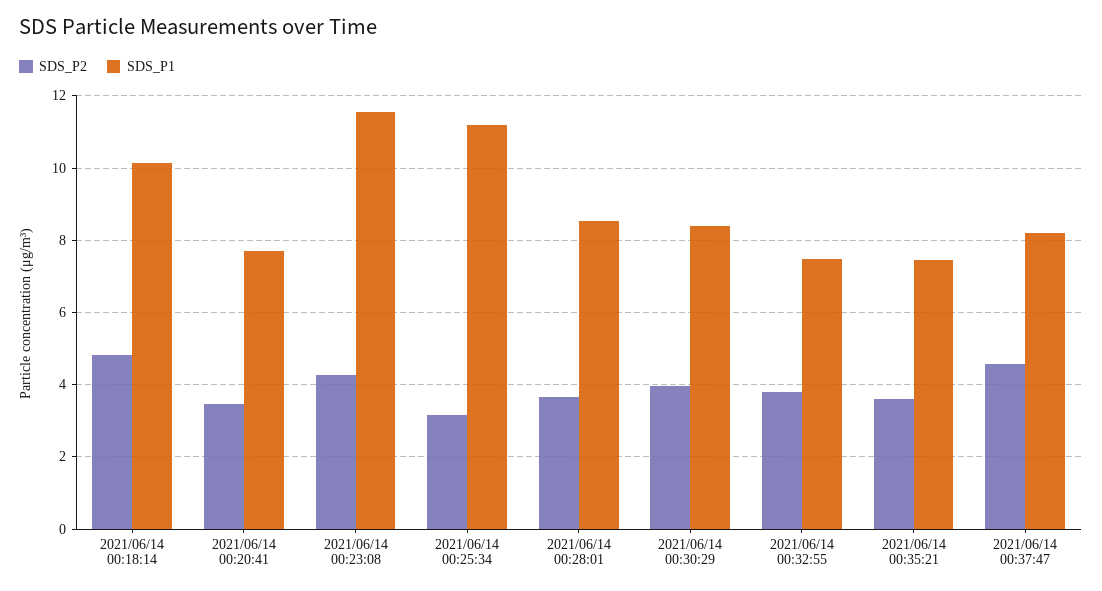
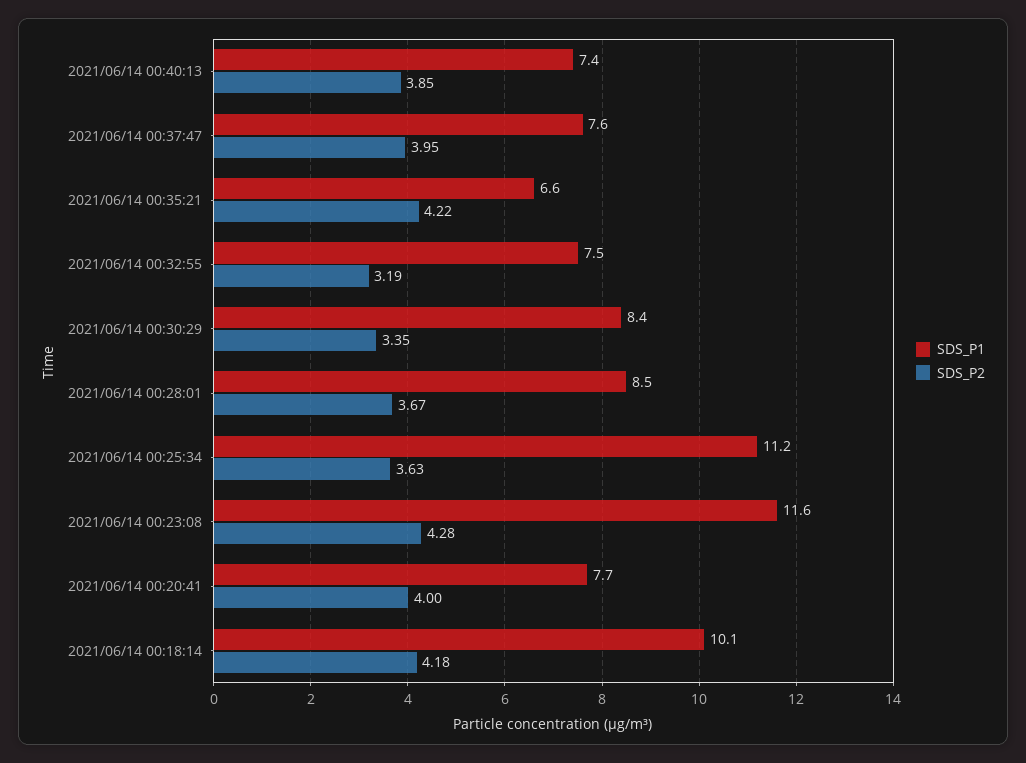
SDS_P2, 2021/06/14 00:18:14: 4.8 -> 4.18
SDS_P2, 2021/06/14 00:20:41: 3.4 -> 4
SDS_P2, 2021/06/14 00:25:34: 3.2 -> 3.63
SDS_P2, 2021/06/14 00:30:29: 4 -> 3.35
SDS_P2, 2021/06/14 00:32:55: 3.8 -> 3.19
SDS_P2, 2021/06/14 00:35:21: 3.6 -> 4.22
SDS_P1, 2021/06/14 00:35:21: 7.4 -> 6.6
SDS_P2, 2021/06/14 00:37:47: 4.6 -> 3.95
SDS_P1, 2021/06/14 00:37:47: 8.2 -> 7.6
SDS_P1, 2021/06/14 00:40:13: none -> 7.4
SDS_P2, 2021/06/14 00:40:13: none -> 3.85

